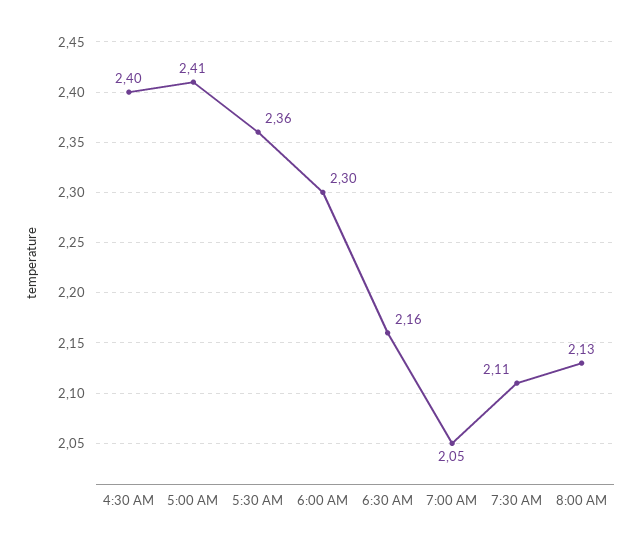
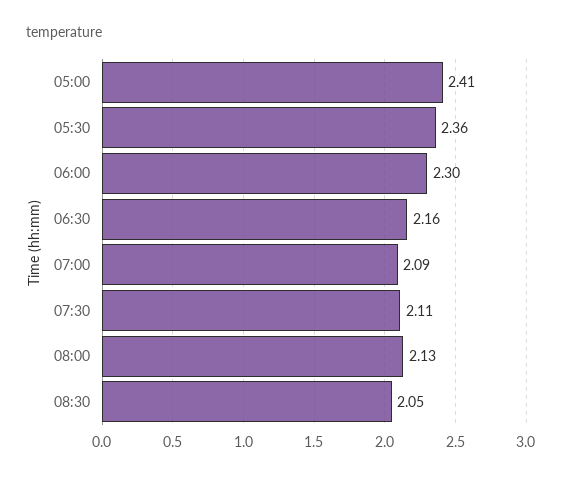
4:30 AM: 2.4 -> none
7:00 AM: 2.05 -> 2.09
08:30: none -> 2.05

